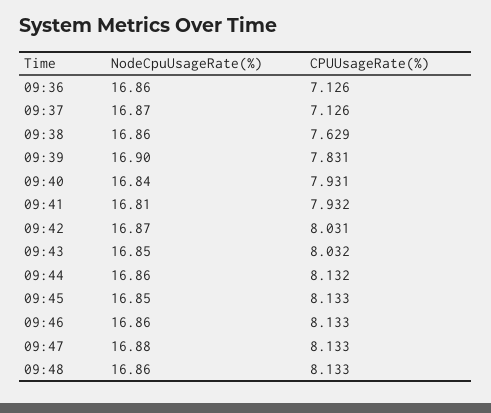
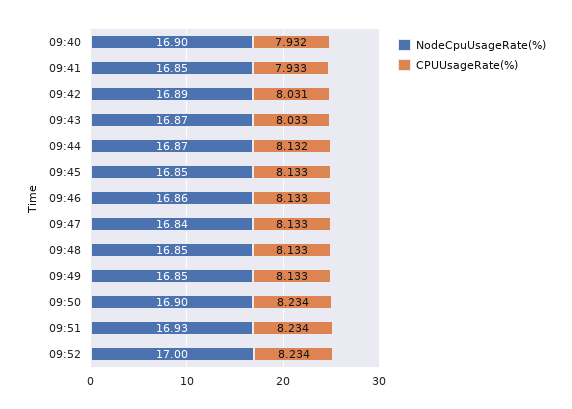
NodeCpuUsageRate(%), 09:36: 16.86 -> none
CPUUsageRate(%), 09:36: 7.126 -> none
NodeCpuUsageRate(%), 09:37: 16.87 -> none
CPUUsageRate(%), 09:37: 7.126 -> none
NodeCpuUsageRate(%), 09:38: 16.86 -> none
CPUUsageRate(%), 09:38: 7.629 -> none
NodeCpuUsageRate(%), 09:39: 16.9 -> none
CPUUsageRate(%), 09:39: 7.831 -> none
NodeCpuUsageRate(%), 09:40: 16.84 -> 16.9
CPUUsageRate(%), 09:40: 7.931 -> 7.932
NodeCpuUsageRate(%), 09:41: 16.81 -> 16.85
CPUUsageRate(%), 09:41: 7.932 -> 7.933
NodeCpuUsageRate(%), 09:42: 16.87 -> 16.89
NodeCpuUsageRate(%), 09:43: 16.85 -> 16.87
CPUUsageRate(%), 09:43: 8.032 -> 8.033
NodeCpuUsageRate(%), 09:44: 16.86 -> 16.87
NodeCpuUsageRate(%), 09:47: 16.88 -> 16.84
NodeCpuUsageRate(%), 09:48: 16.86 -> 16.85
NodeCpuUsageRate(%), 09:49: none -> 16.85
CPUUsageRate(%), 09:49: none -> 8.133
NodeCpuUsageRate(%), 09:50: none -> 16.9
CPUUsageRate(%), 09:50: none -> 8.234
NodeCpuUsageRate(%), 09:51: none -> 16.93
CPUUsageRate(%), 09:51: none -> 8.234
NodeCpuUsageRate(%), 09:52: none -> 17
CPUUsageRate(%), 09:52: none -> 8.234

